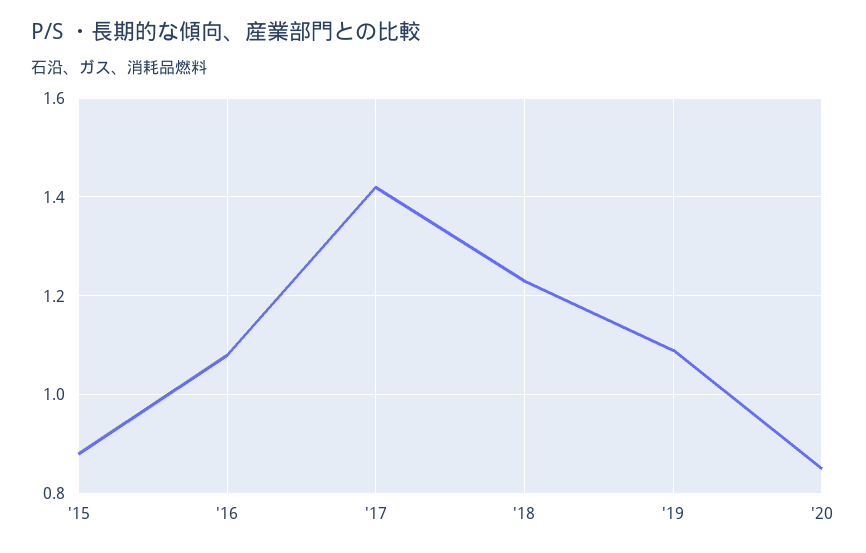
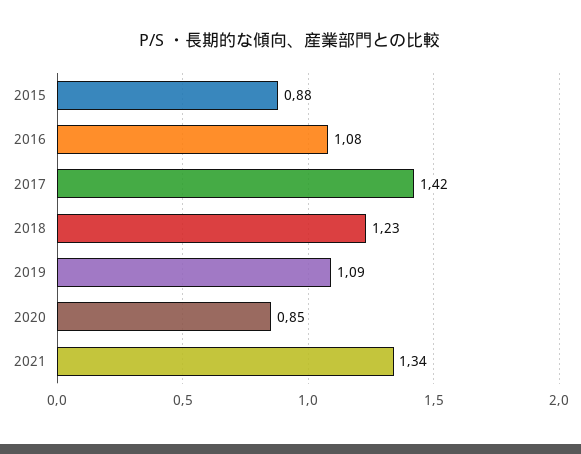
2021: none -> 1.34

